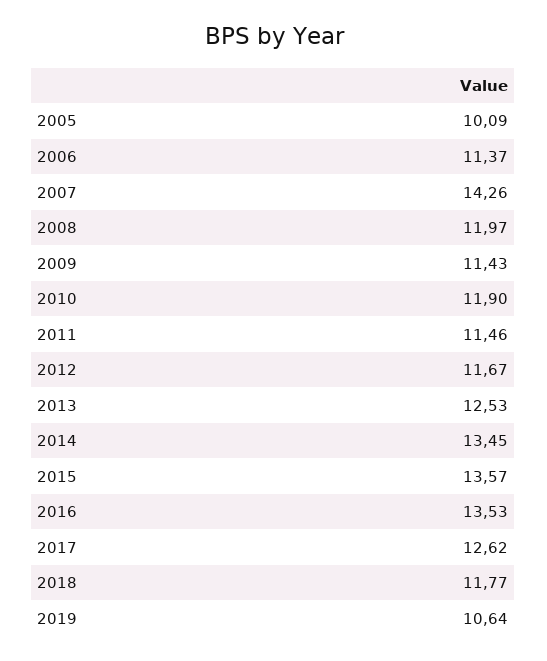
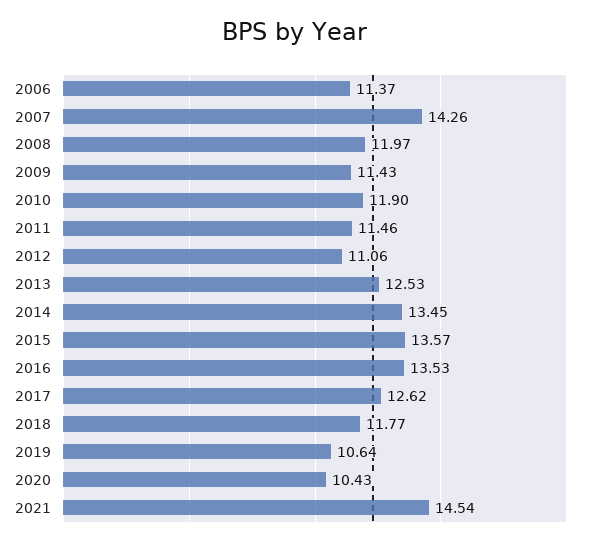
2005: 10.09 -> none
2012: 11.67 -> 11.06
2020: none -> 10.43
2021: none -> 14.54

